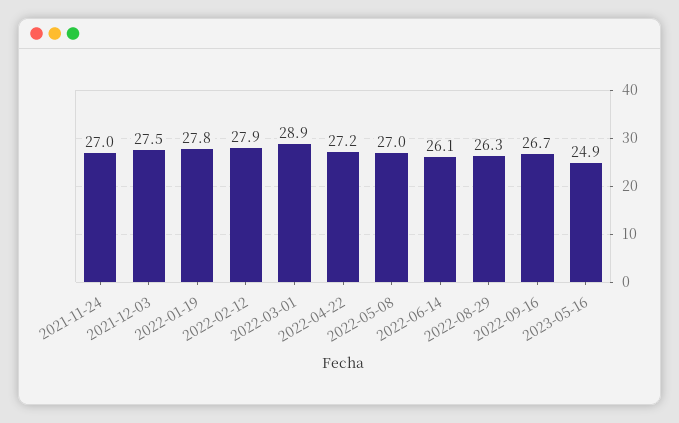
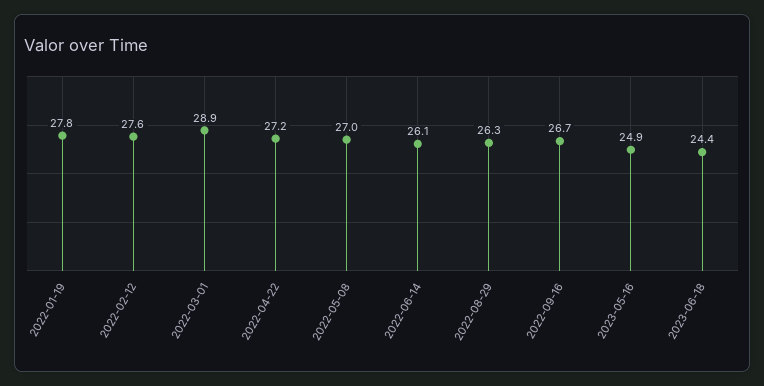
2021-11-24: 27 -> none
2021-12-03: 27.5 -> none
2022-02-12: 27.9 -> 27.6
2023-06-18: none -> 24.4

